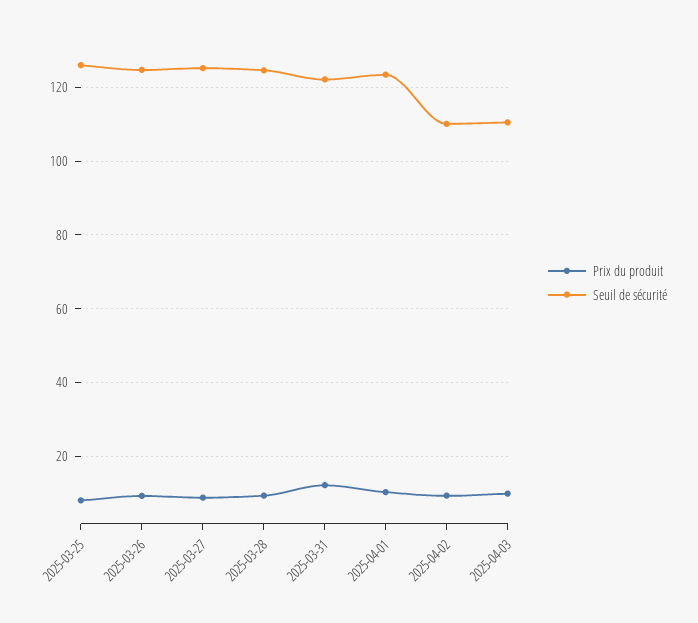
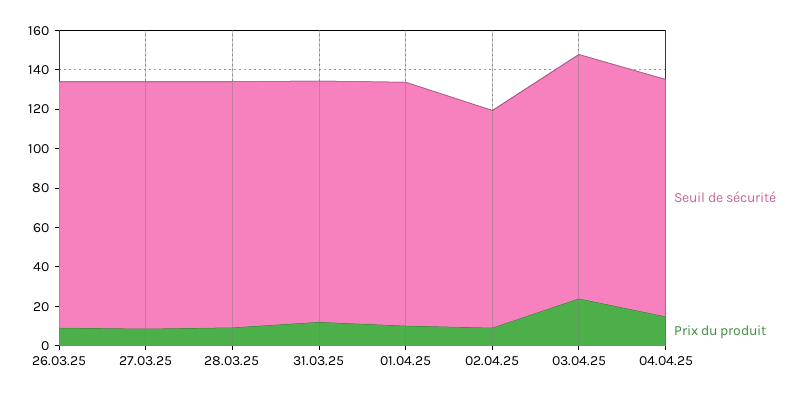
Prix du produit, 2025-03-25: 8 -> none
Seuil de sécurité, 2025-03-25: 126 -> none
Prix du produit, 2025-04-03: 10 -> 25
Seuil de sécurité, 2025-04-03: 110 -> 125
Seuil de sécurité, 04.04.25: none -> 120
Prix du produit, 04.04.25: none -> 15

